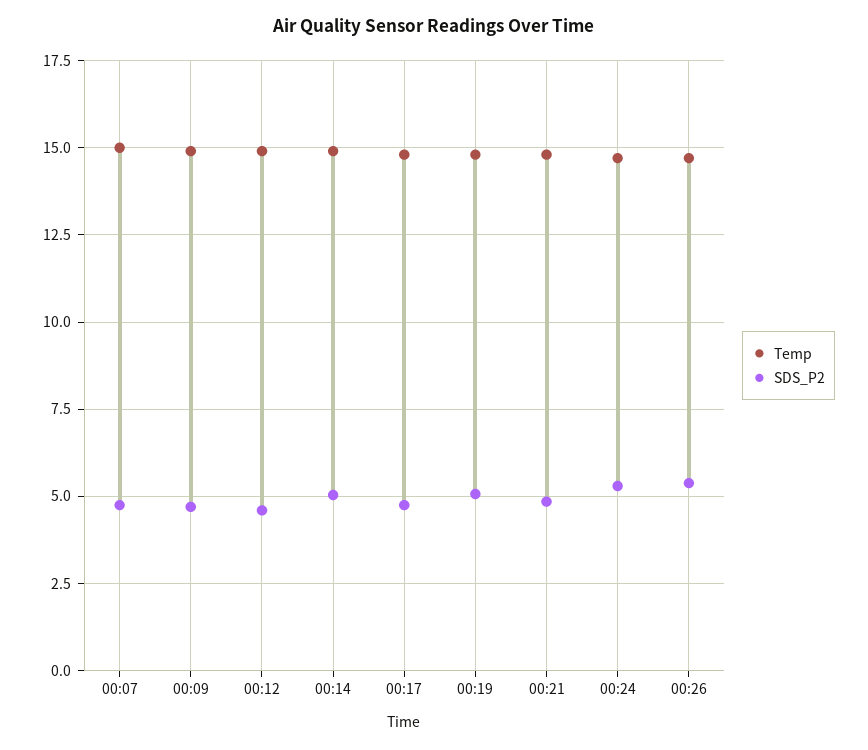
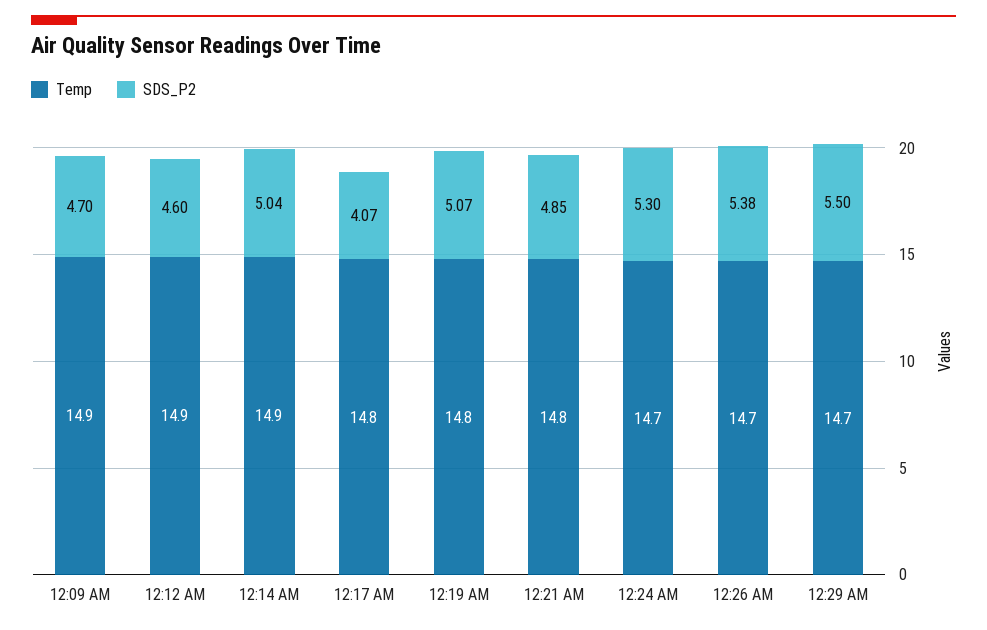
Temp, 00:07: 15 -> none
SDS_P2, 00:07: 4.75 -> none
SDS_P2, 00:17: 4.75 -> 4.07
Temp, 12:29 AM: none -> 14.7
SDS_P2, 12:29 AM: none -> 5.5

